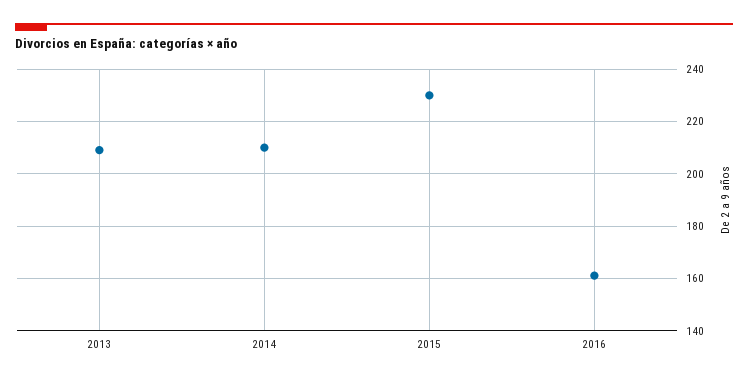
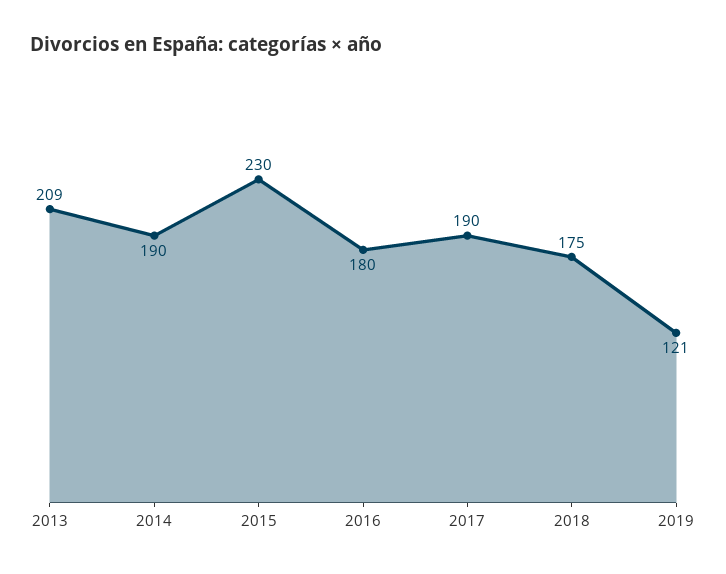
2014: 210 -> 190
2016: 160 -> 180
2017: none -> 190
2018: none -> 175
2019: none -> 121

